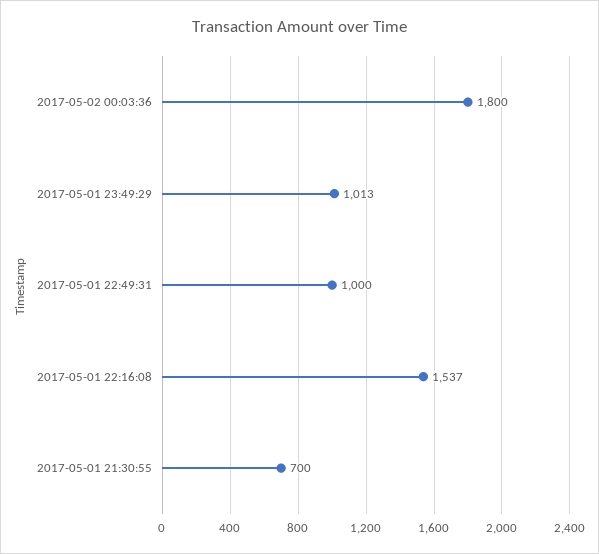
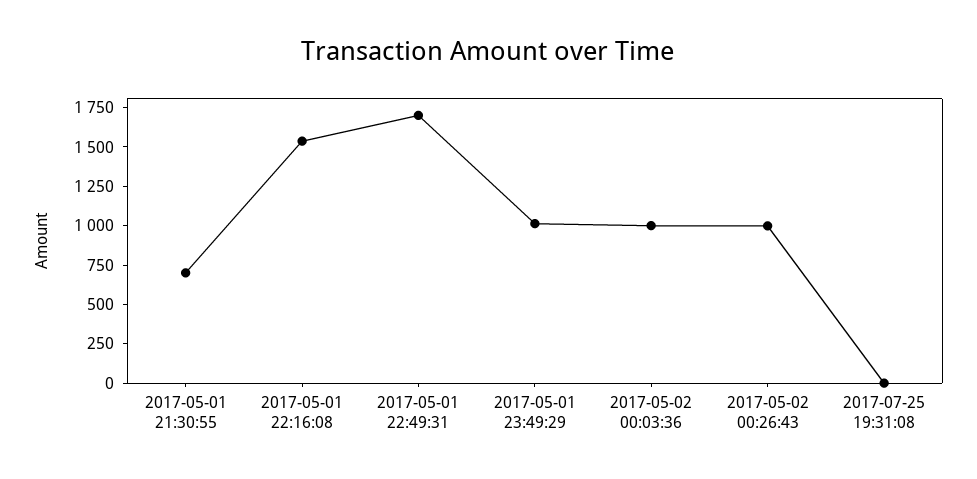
2017-05-02 00:03:36: 1800 -> 1000
2017-05-01 22:49:31: 1000 -> 1750
2017-05-02 00:26:43: none -> 1000
2017-07-25 19:31:08: none -> 0

